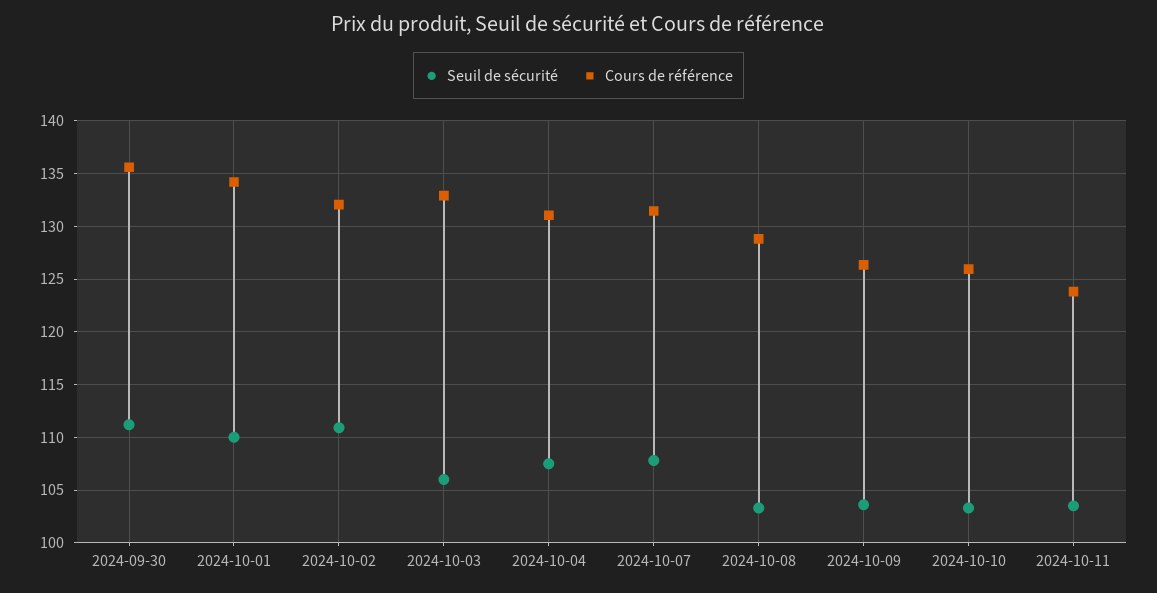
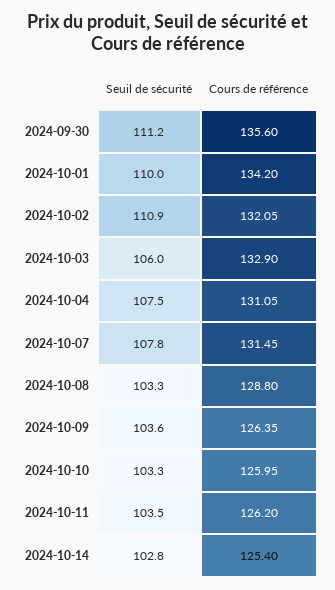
Cours de référence, 2024-10-11: 124 -> 126.2
Seuil de sécurité, 2024-10-14: none -> 102.8
Cours de référence, 2024-10-14: none -> 125.4

